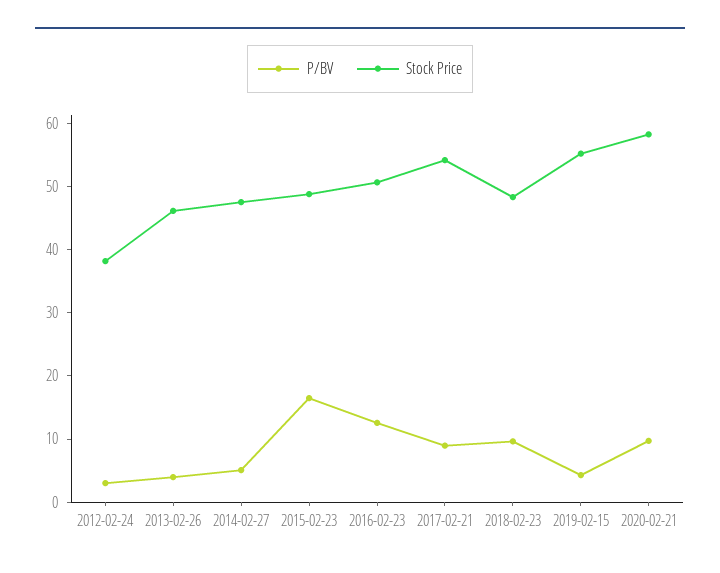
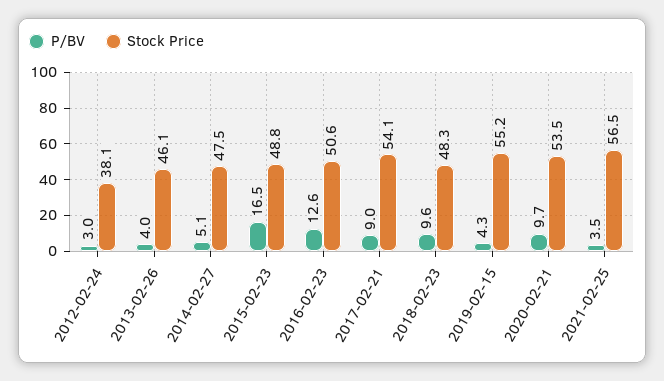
Stock Price, 2020-02-21: 58 -> 53.5
P/BV, 2021-02-25: none -> 3.5
Stock Price, 2021-02-25: none -> 56.5

